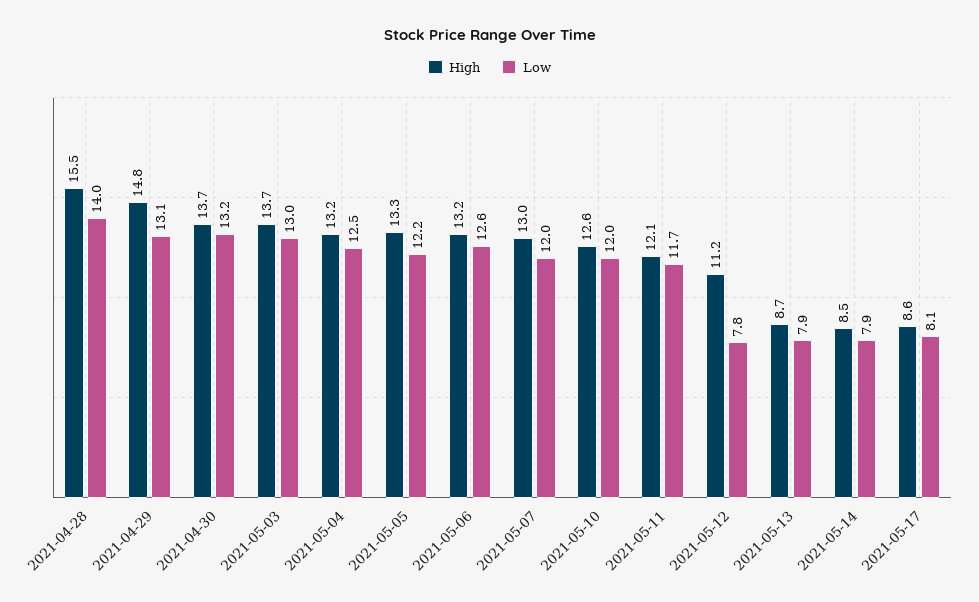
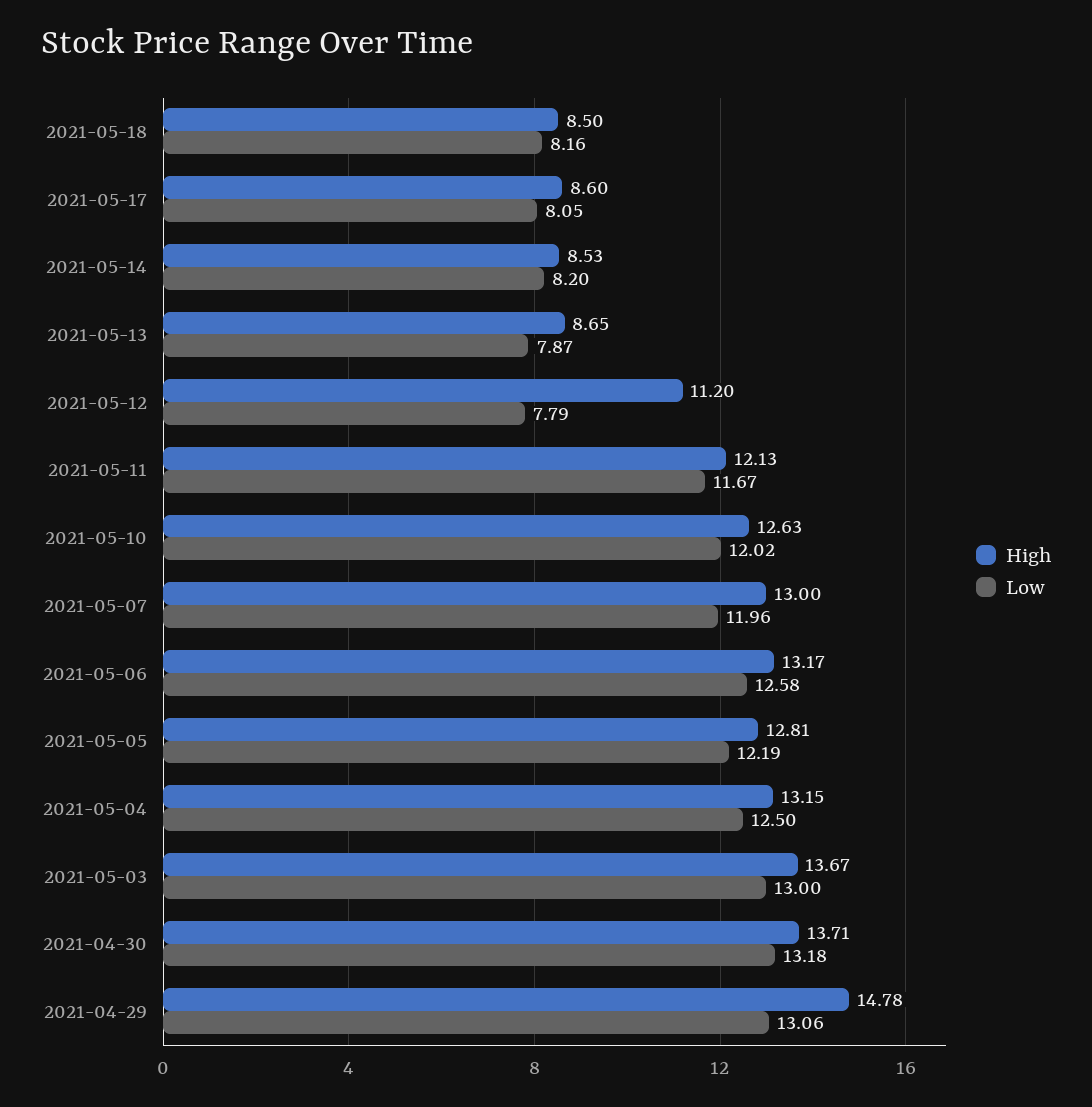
High, 2021-04-28: 15.5 -> none
Low, 2021-04-28: 14 -> none
High, 2021-05-05: 13.3 -> 12.81
Low, 2021-05-14: 7.9 -> 8.2
High, 2021-05-18: none -> 8.5
Low, 2021-05-18: none -> 8.16

